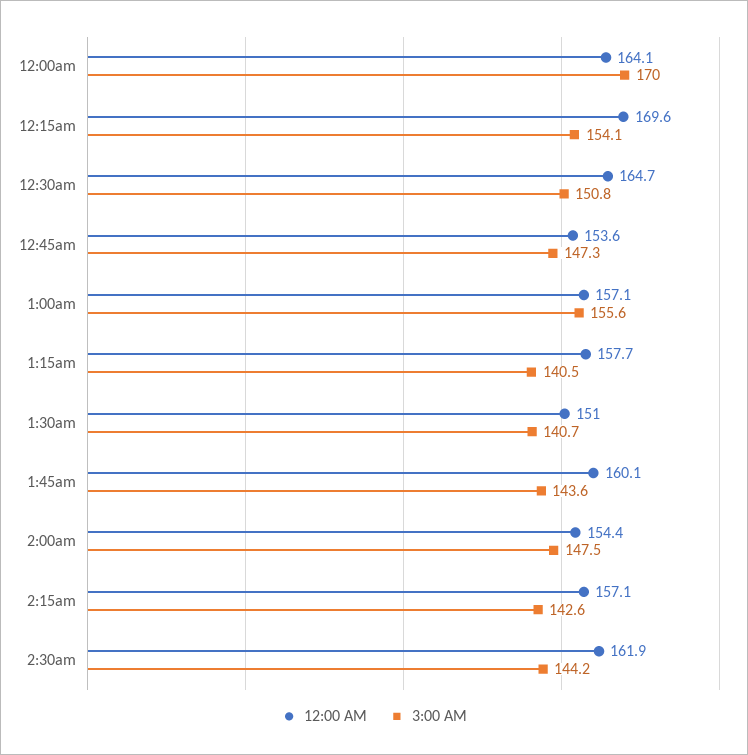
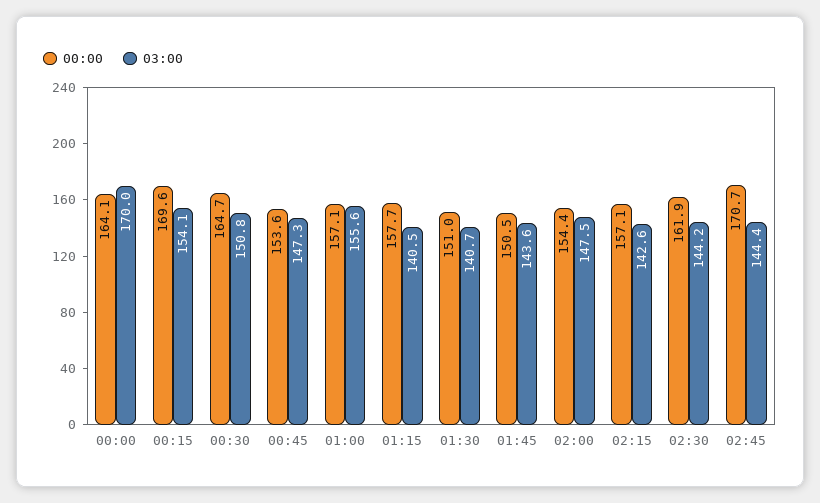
12:00 AM, 1:45am: 160.1 -> 150.5
12:00 AM, 02:45: none -> 170.7
3:00 AM, 02:45: none -> 144.4

